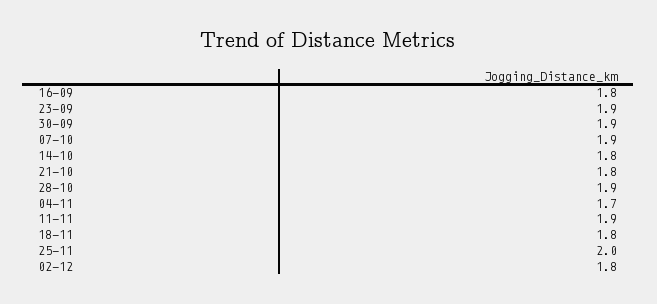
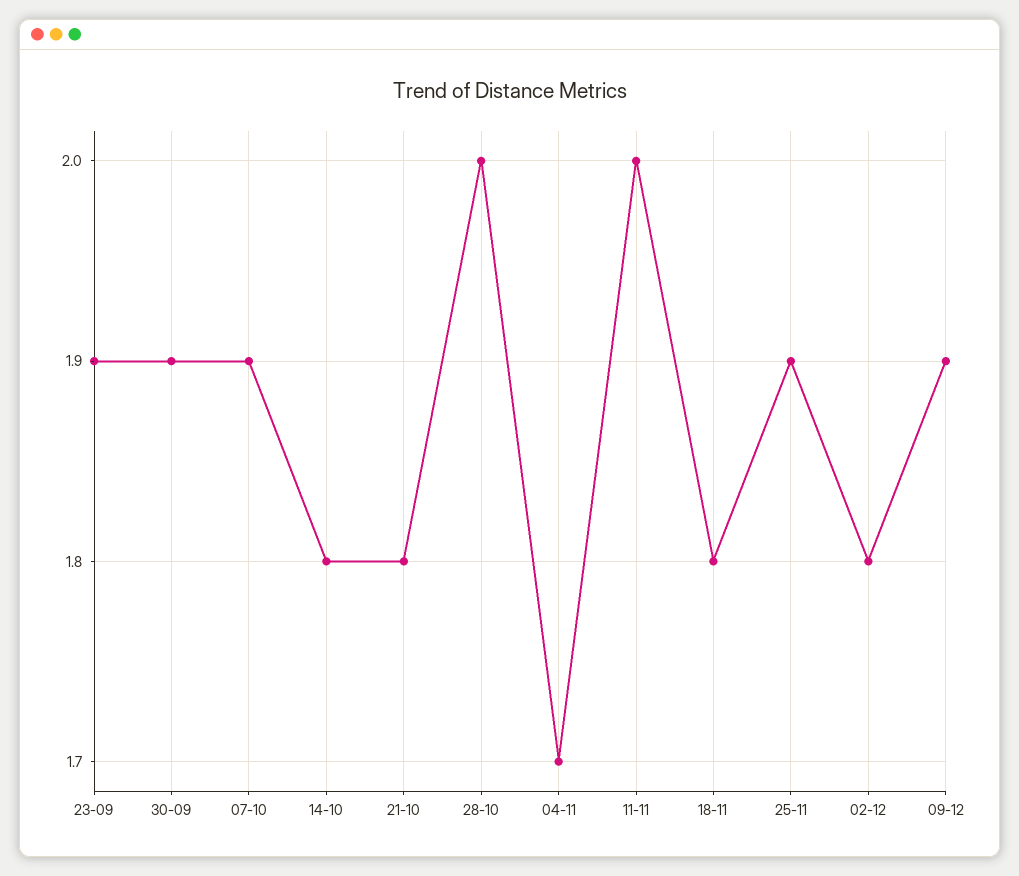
16-09: 1.8 -> none
28-10: 1.9 -> 2
11-11: 1.9 -> 2
25-11: 2 -> 1.9
09-12: none -> 1.9

